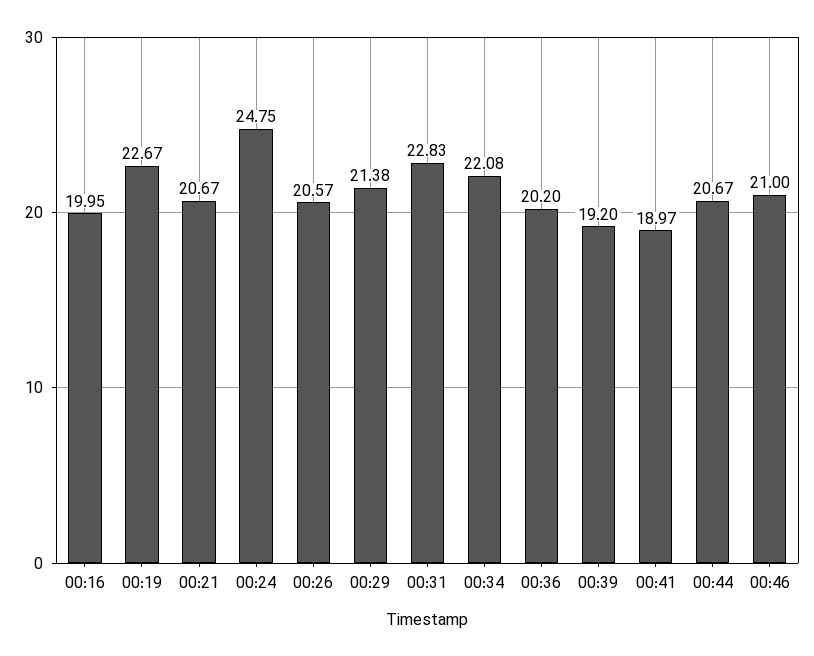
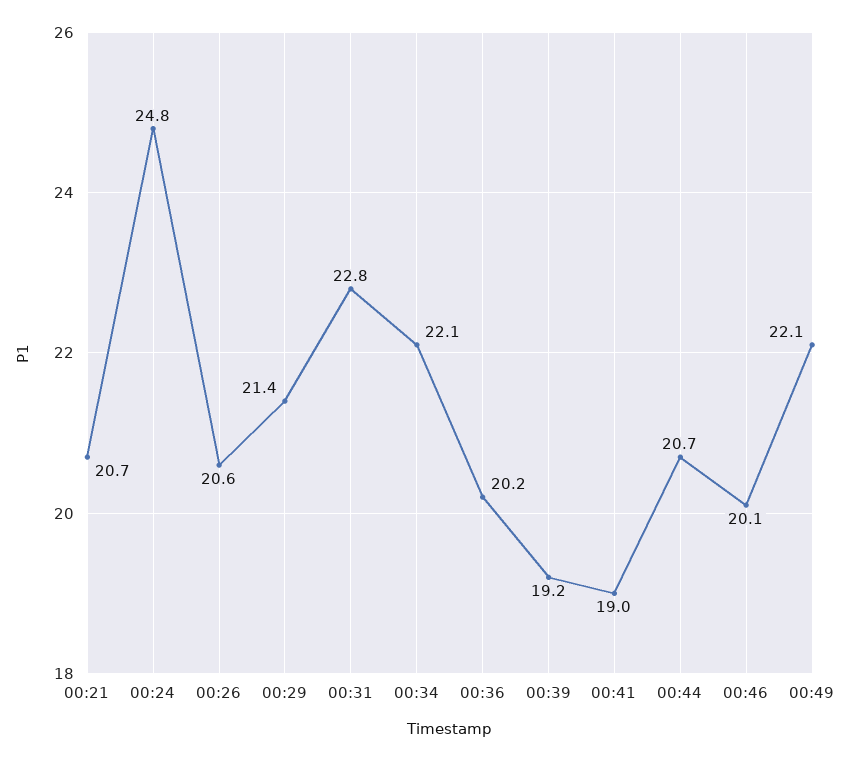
00:16: 19.95 -> none
00:19: 22.67 -> none
00:46: 21 -> 20.1
00:49: none -> 22.1

